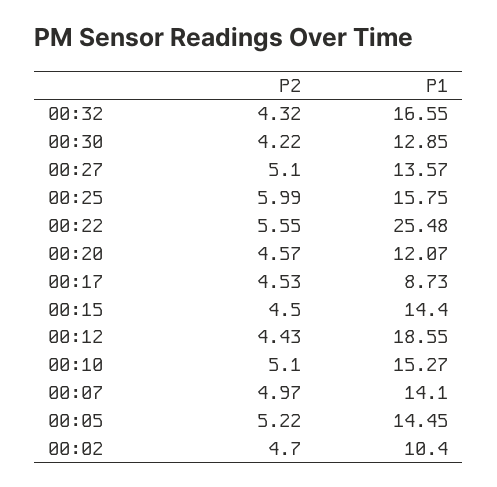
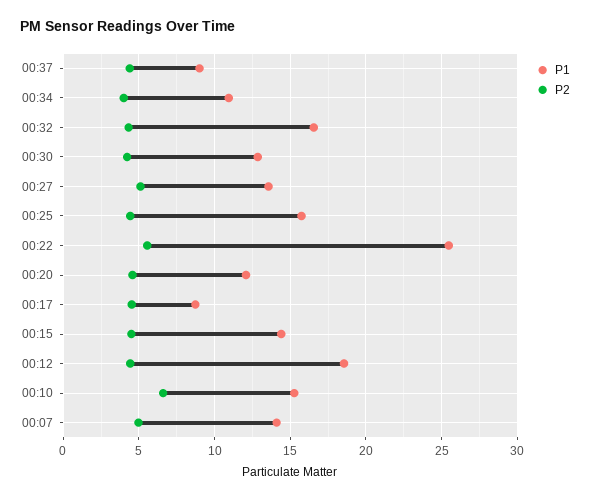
P2, 00:25: 5.99 -> 4.5
P2, 00:10: 5.1 -> 6.5
P2, 00:05: 5.22 -> none
P1, 00:05: 14.45 -> none
P2, 00:02: 4.7 -> none
P1, 00:02: 10.4 -> none
P1, 00:37: none -> 9
P2, 00:37: none -> 4.5
P1, 00:34: none -> 11
P2, 00:34: none -> 4

